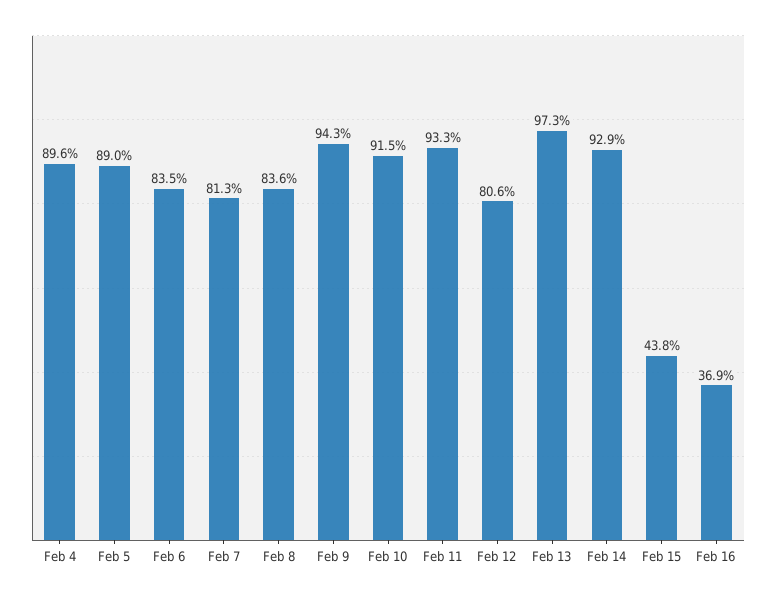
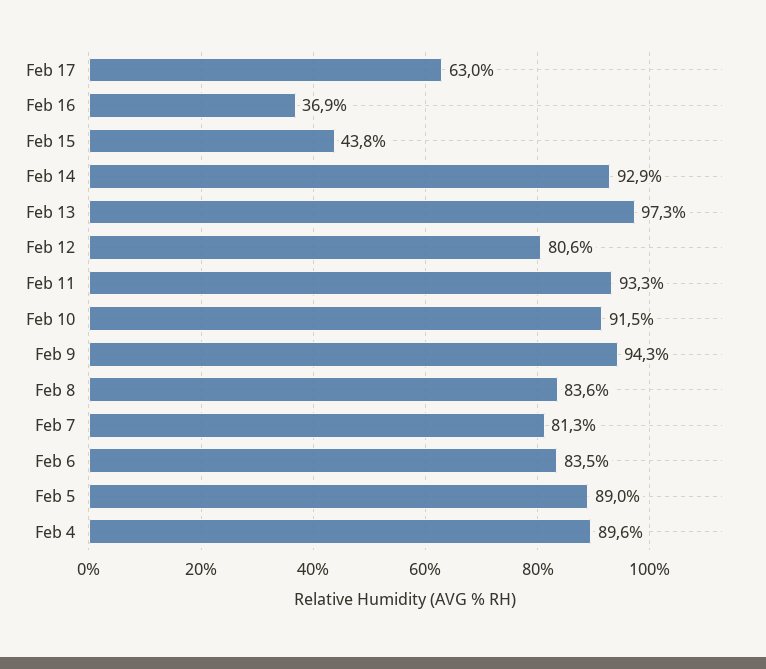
Feb 17: none -> 63

